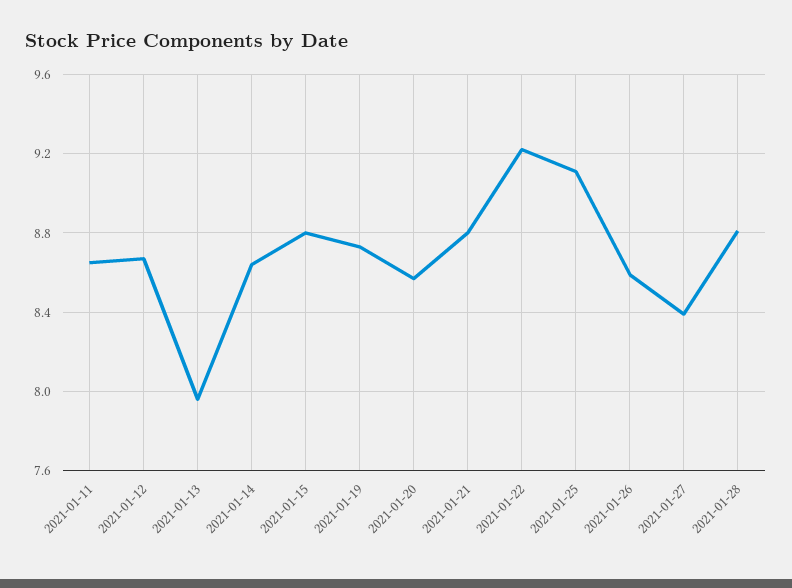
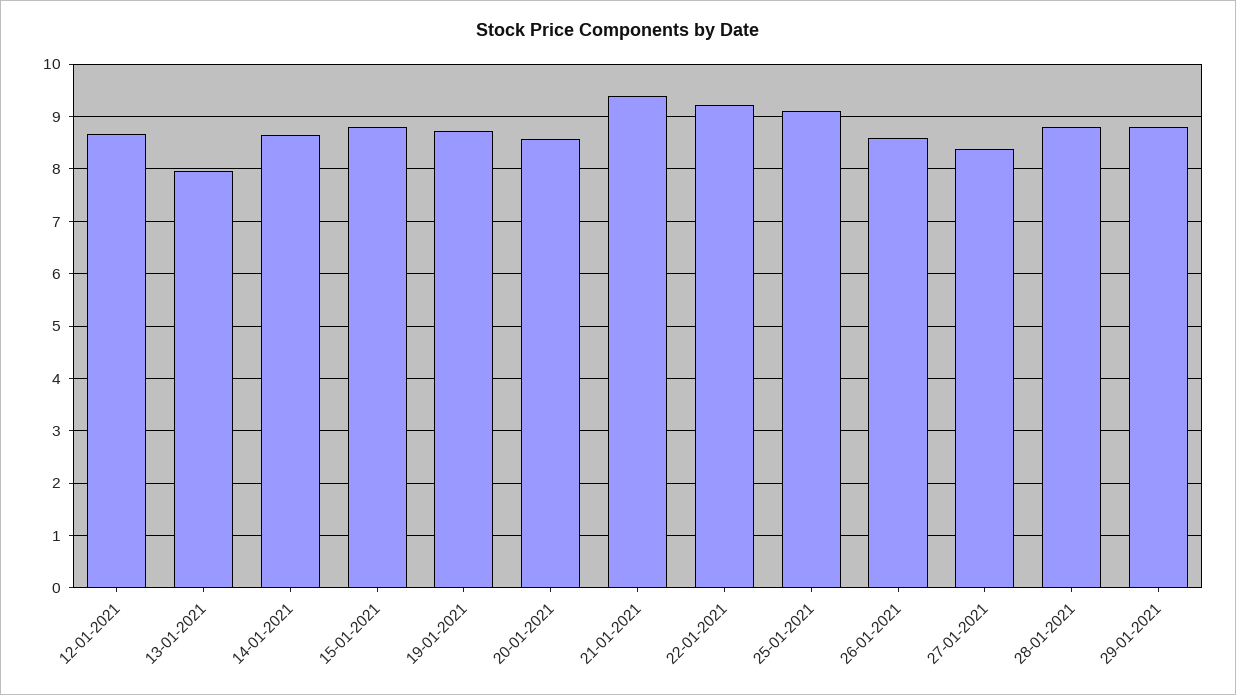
2021-01-11: 8.65 -> none
2021-01-21: 8.8 -> 9.4
29-01-2021: none -> 8.8

